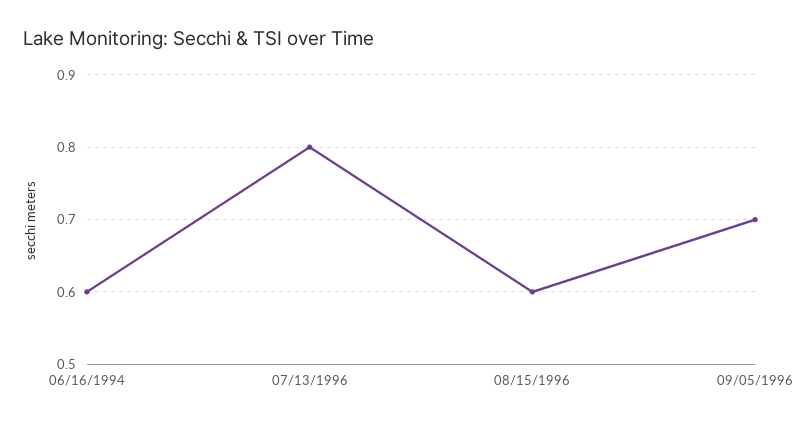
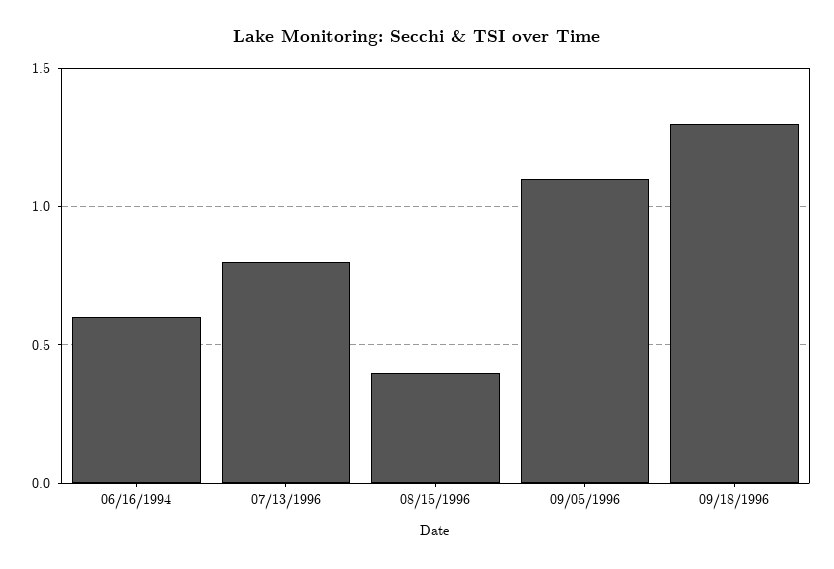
08/15/1996: 0.6 -> 0.4
09/05/1996: 0.7 -> 1.1
09/18/1996: none -> 1.3

